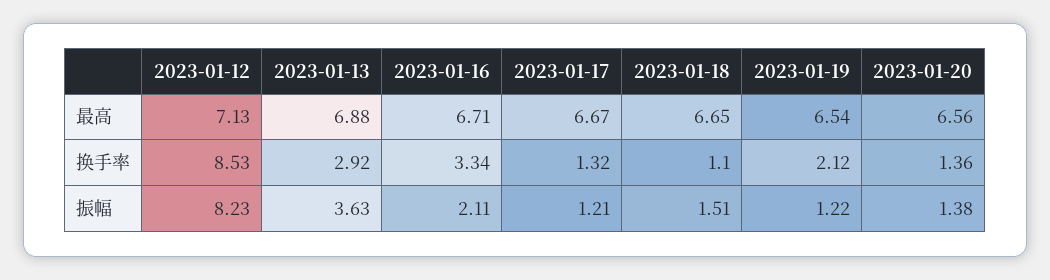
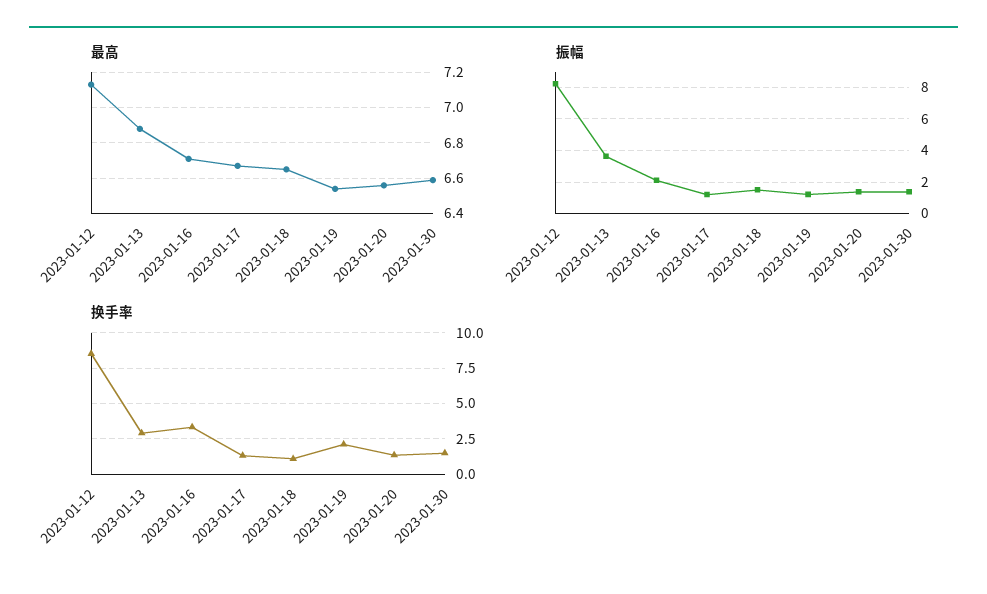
最高, 2023-01-30: none -> 6.6
振幅, 2023-01-30: none -> 1.5
换手率, 2023-01-30: none -> 1.5

